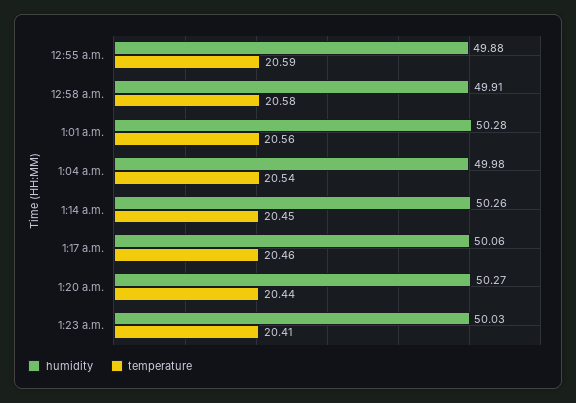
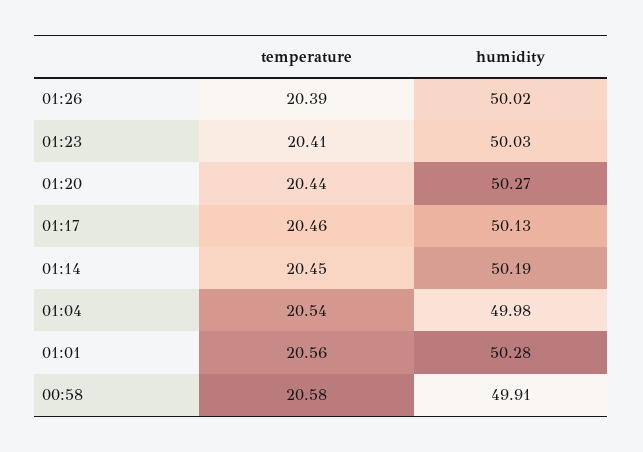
humidity, 12:55 a.m.: 49.88 -> none
temperature, 12:55 a.m.: 20.59 -> none
humidity, 1:14 a.m.: 50.26 -> 50.19
humidity, 1:17 a.m.: 50.06 -> 50.13
temperature, 01:26: none -> 20.39
humidity, 01:26: none -> 50.02

